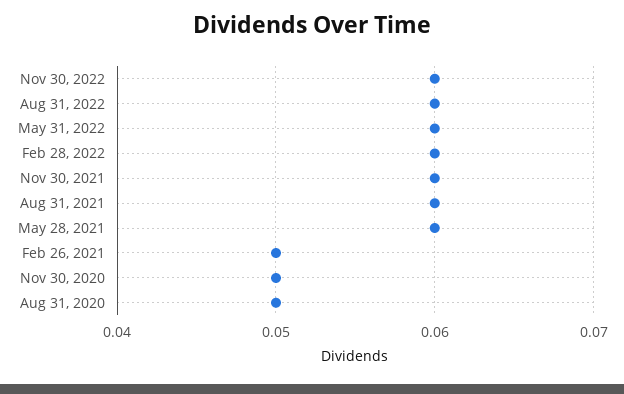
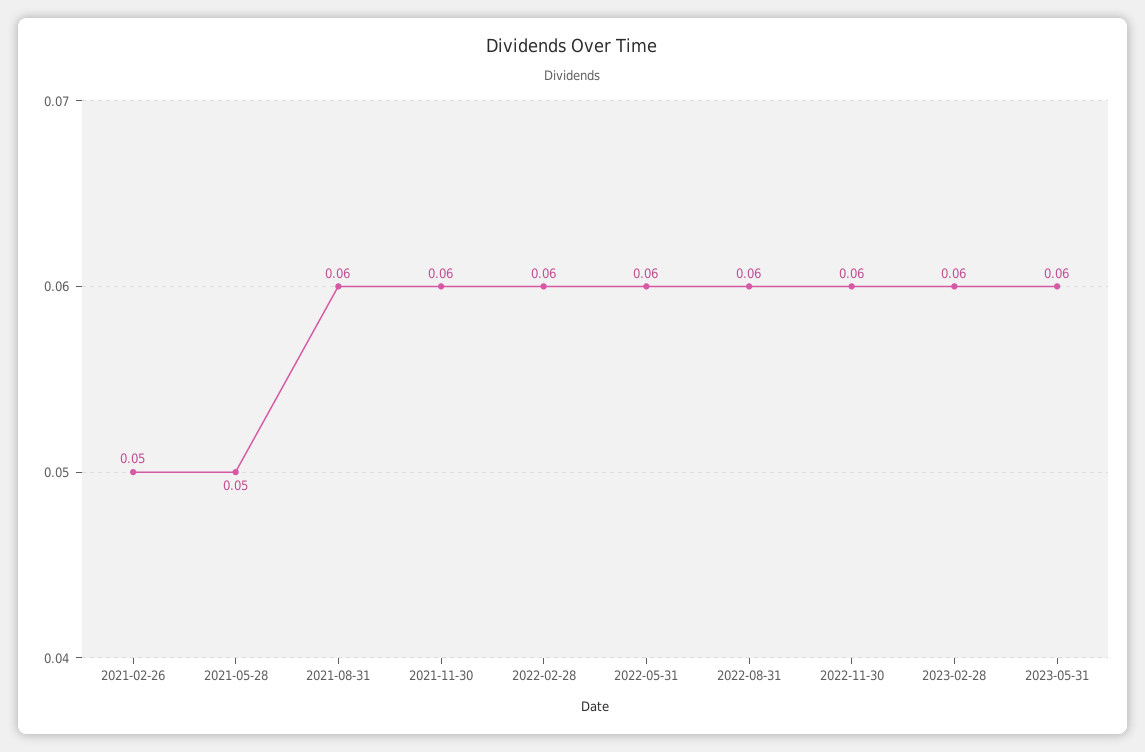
May 28, 2021: 0.06 -> 0.05
Nov 30, 2020: 0.05 -> none
Aug 31, 2020: 0.05 -> none
2023-02-28: none -> 0.06
2023-05-31: none -> 0.06

